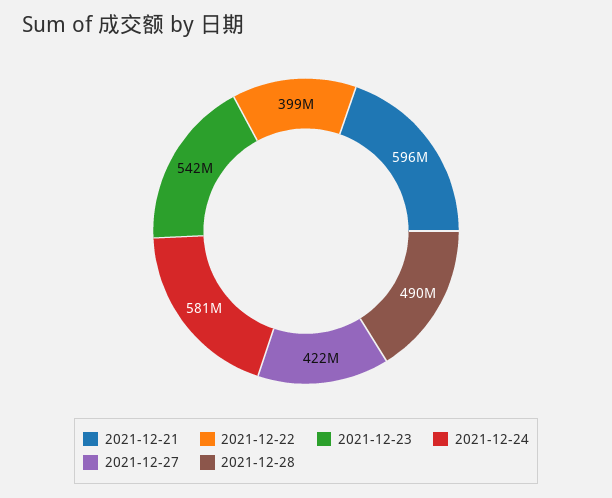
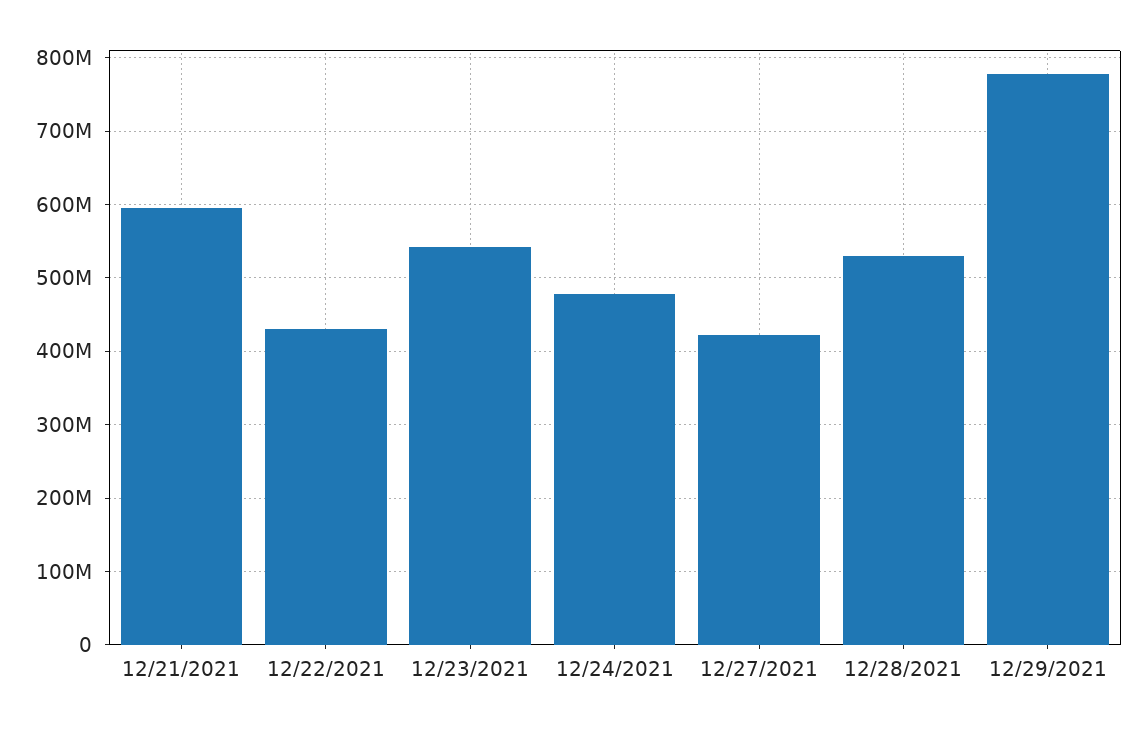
2021-12-22: 399000000 -> 430000000
2021-12-24: 581000000 -> 480000000
2021-12-28: 490000000 -> 530000000
12/29/2021: none -> 780000000

